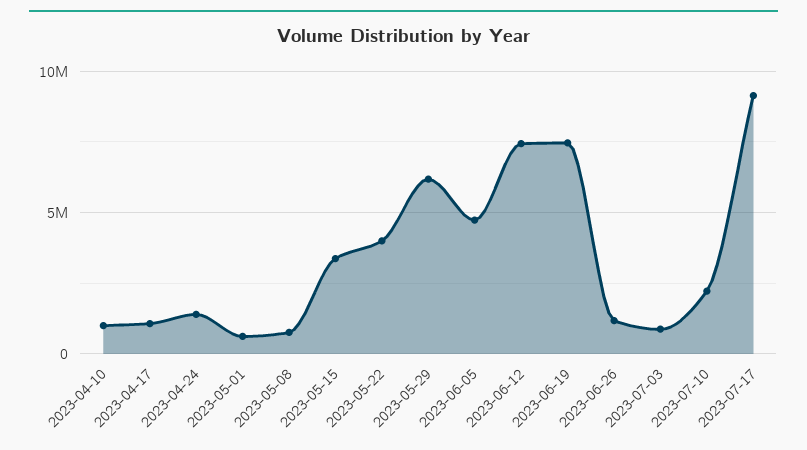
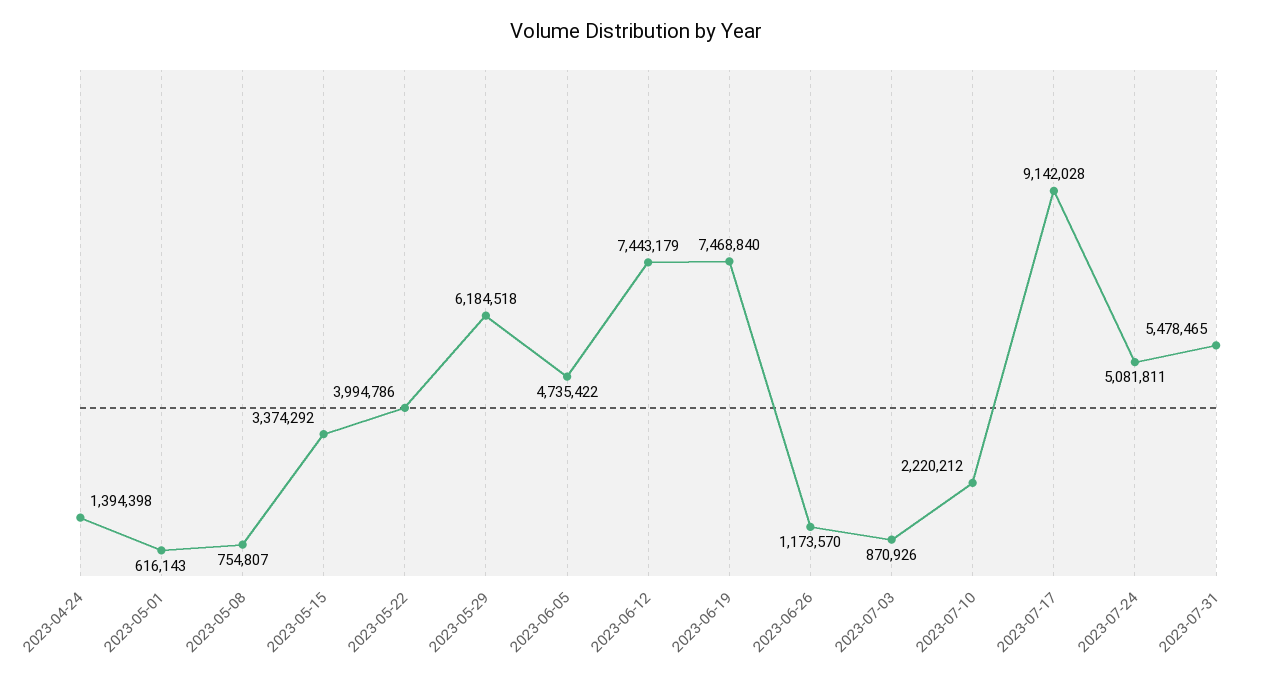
2023-04-10: 1000000 -> none
2023-04-17: 1000000 -> none
2023-07-24: none -> 5081811
2023-07-31: none -> 5478465

